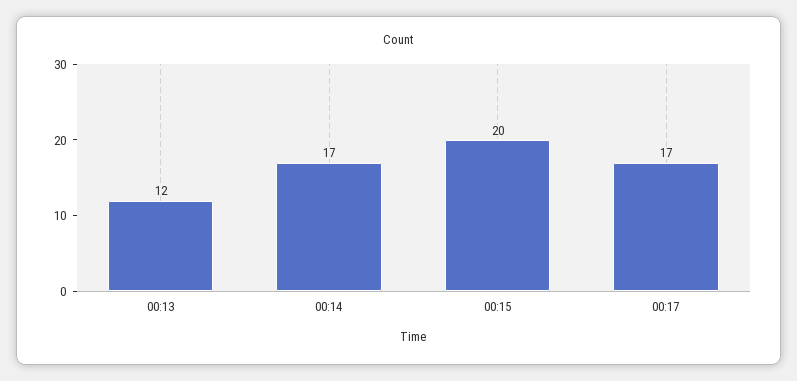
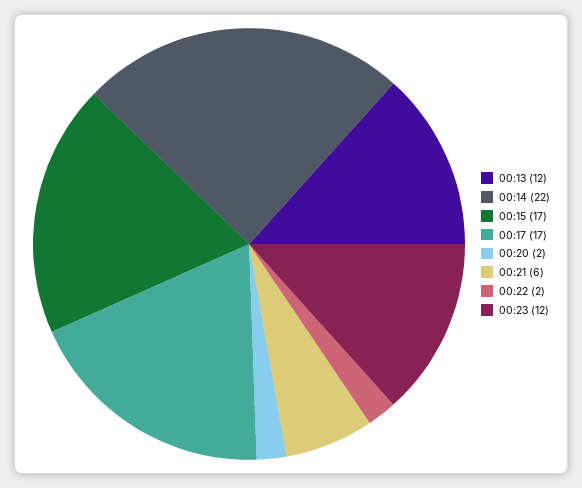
00:14: 17 -> 22
00:15: 20 -> 17
00:20: none -> 2
00:21: none -> 6
00:22: none -> 2
00:23: none -> 12

